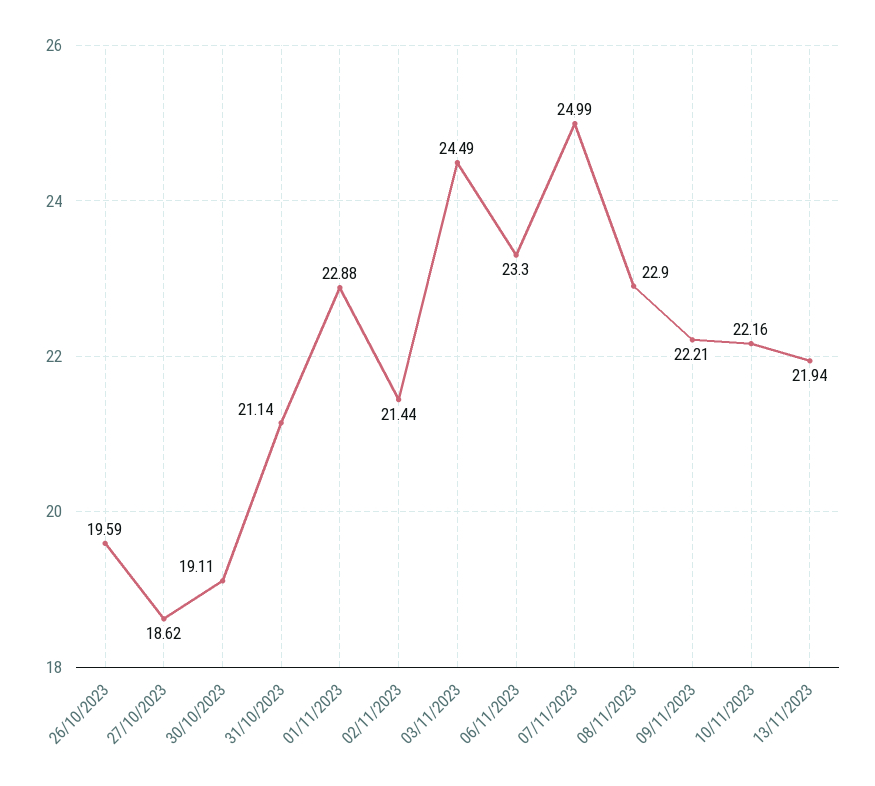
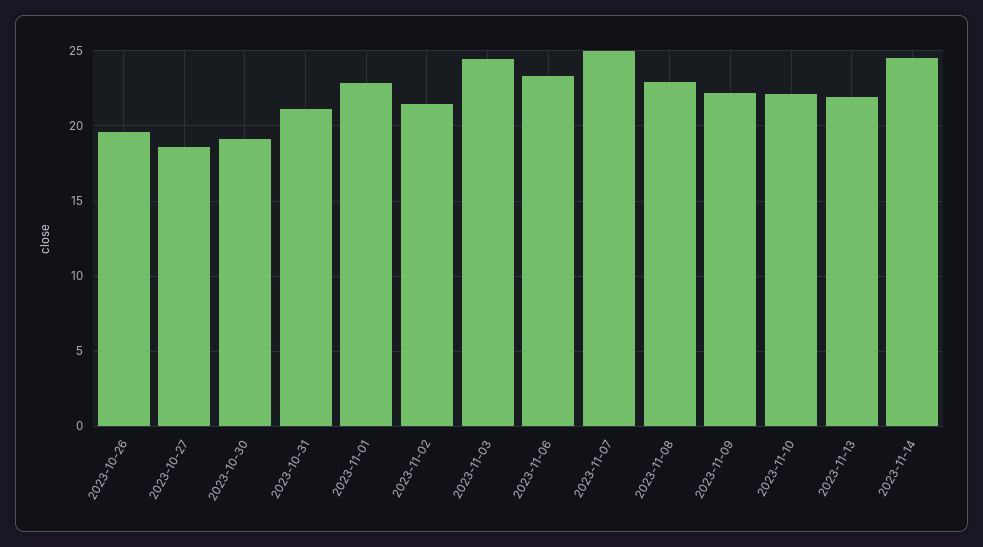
2023-11-14: none -> 24.5

